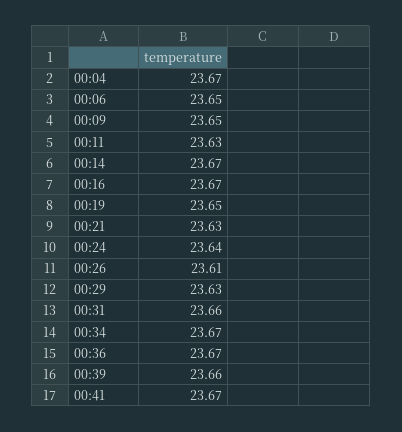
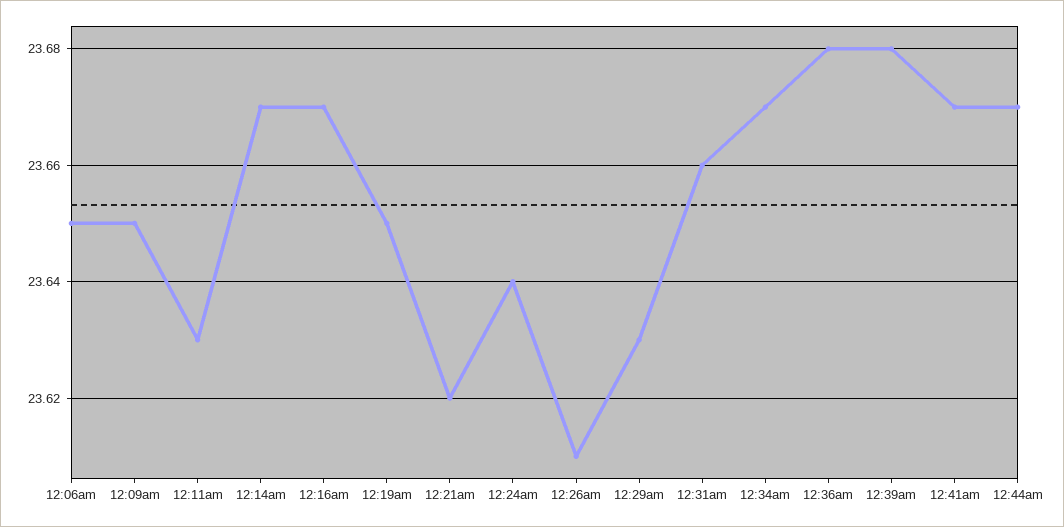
00:04: 23.67 -> none
00:21: 23.63 -> 23.62
00:36: 23.67 -> 23.68
00:39: 23.66 -> 23.68
12:44am: none -> 23.67

